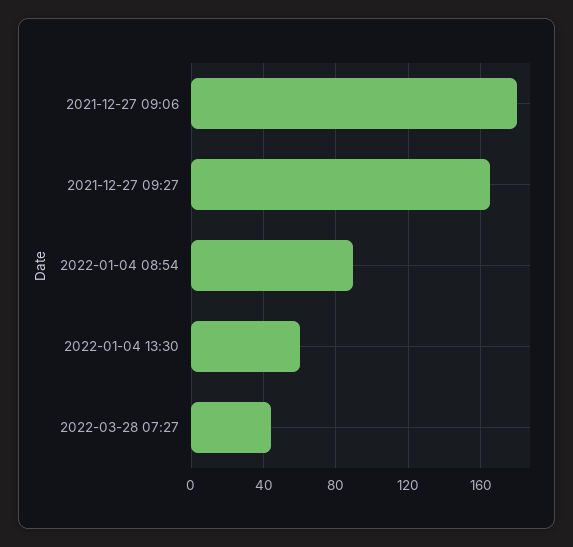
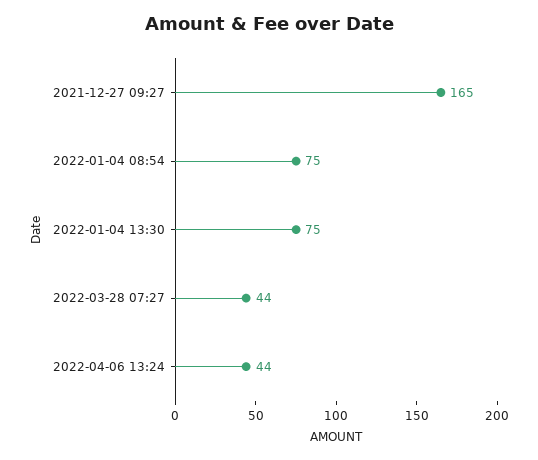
2021-12-27 09:06: 180 -> none
2022-01-04 08:54: 90 -> 75
2022-01-04 13:30: 60 -> 75
2022-04-06 13:24: none -> 44

